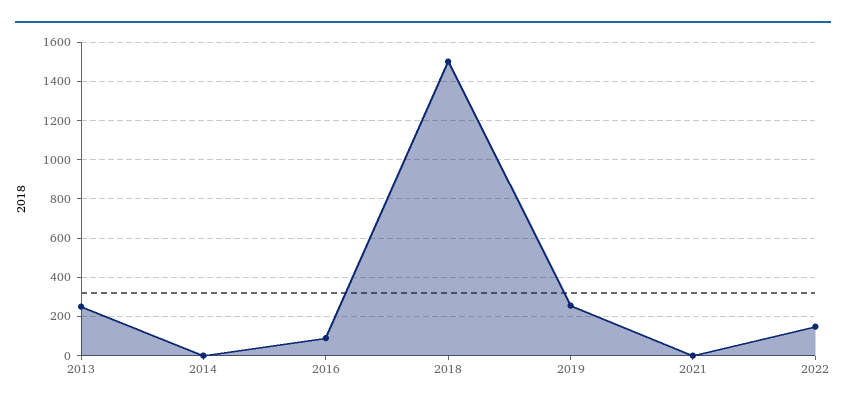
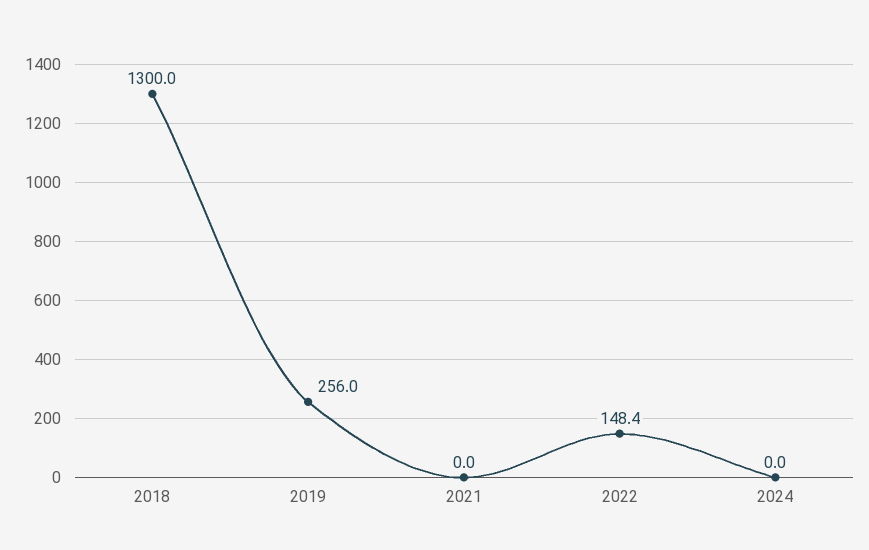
2013: 250 -> none
2014: 0 -> none
2016: 100 -> none
2018: 1500 -> 1300
2024: none -> 0

